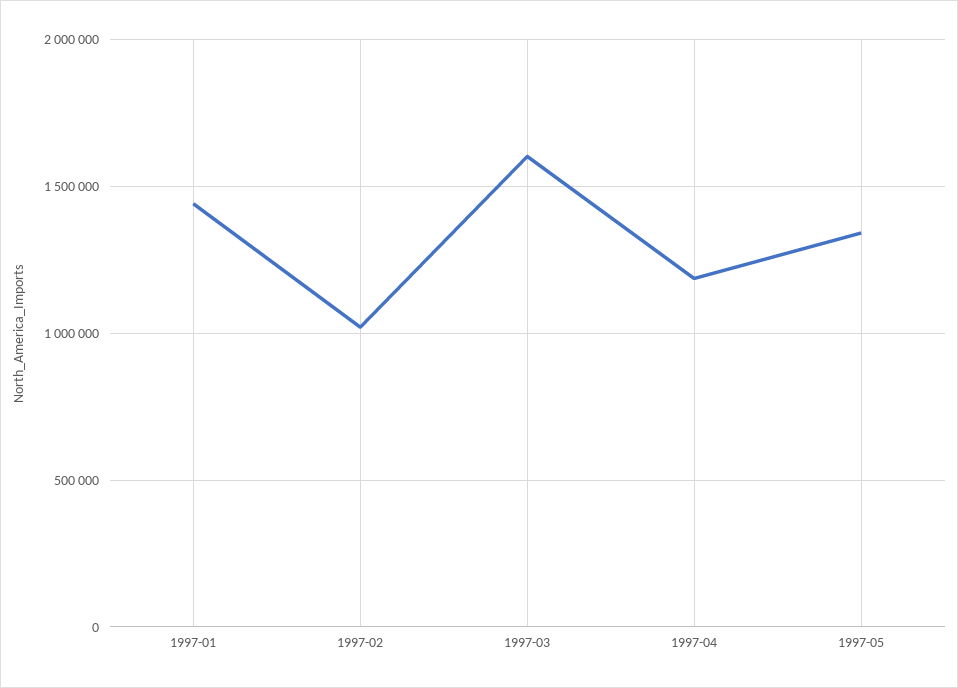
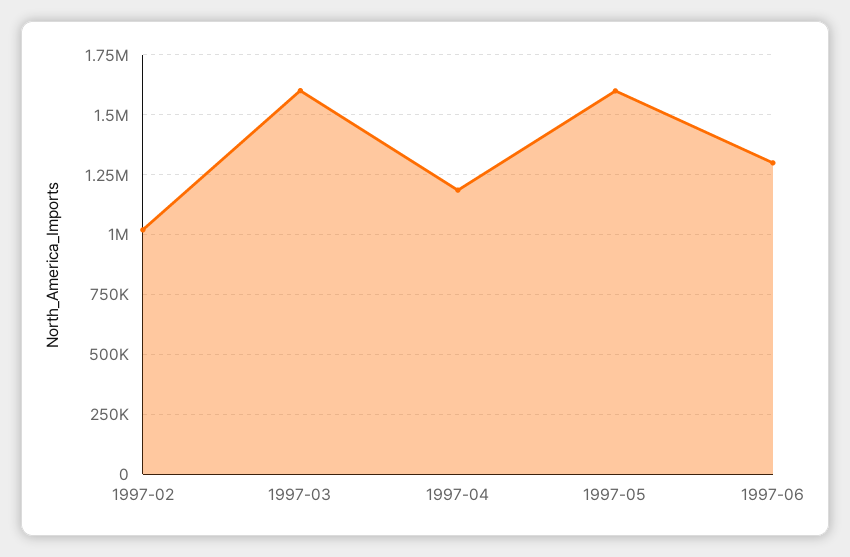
1997-01: 1450000 -> none
1997-05: 1350000 -> 1600000
1997-06: none -> 1300000

